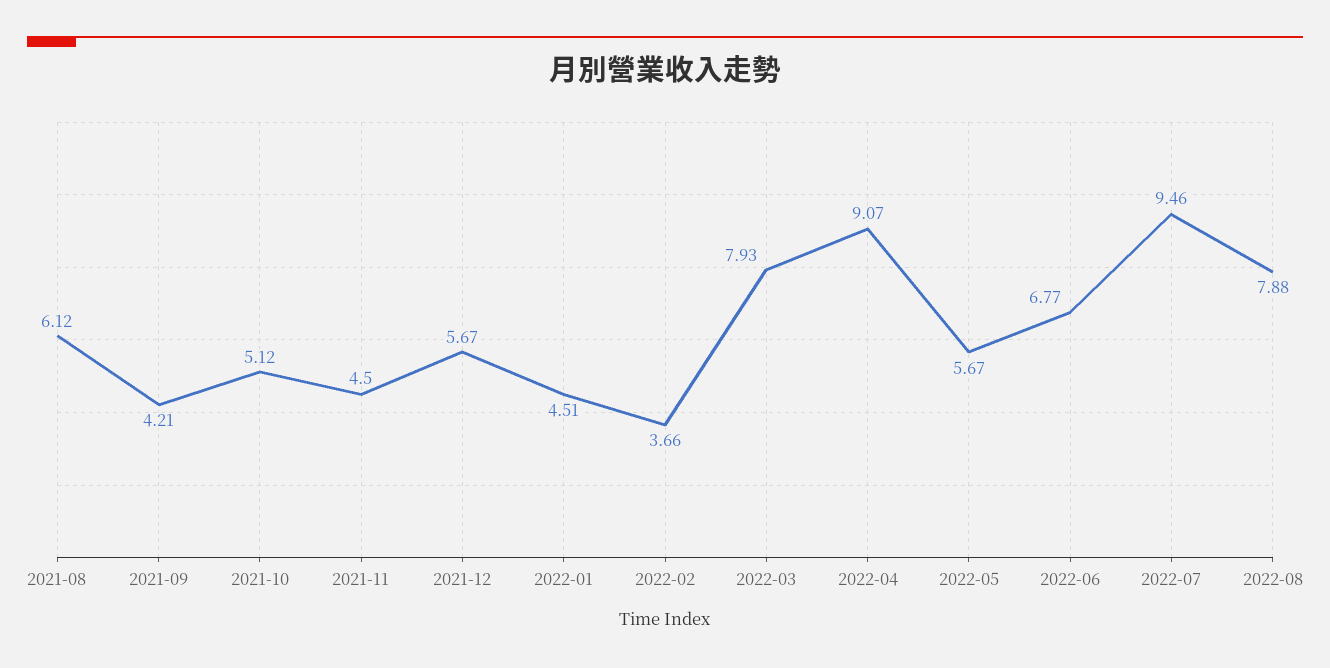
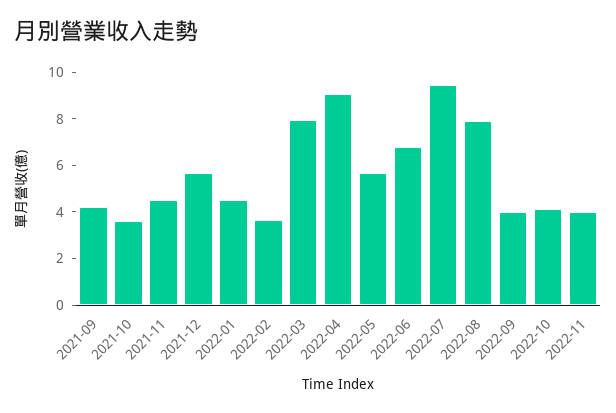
2021-08: 6.12 -> none
2021-10: 5.12 -> 3.5
2022-09: none -> 4
2022-10: none -> 4
2022-11: none -> 4

